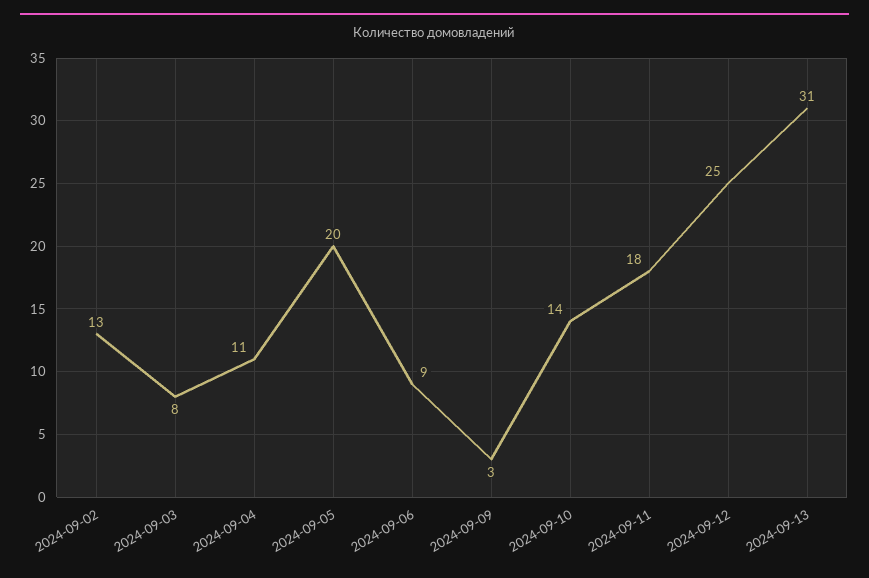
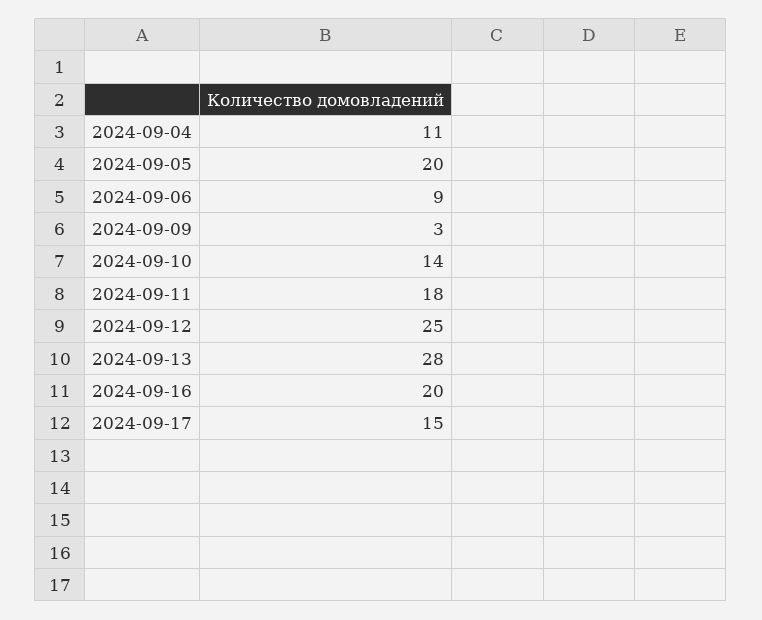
2024-09-02: 13 -> none
2024-09-03: 8 -> none
2024-09-13: 31 -> 28
2024-09-16: none -> 20
2024-09-17: none -> 15

